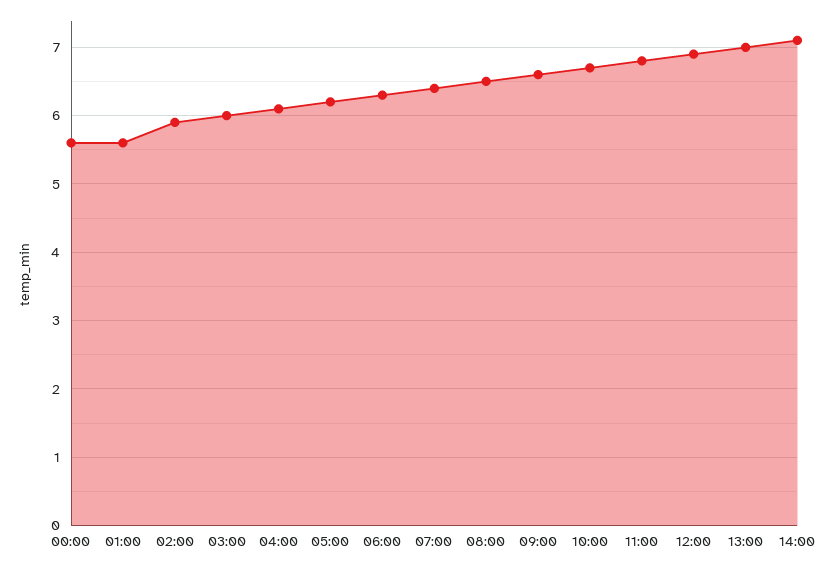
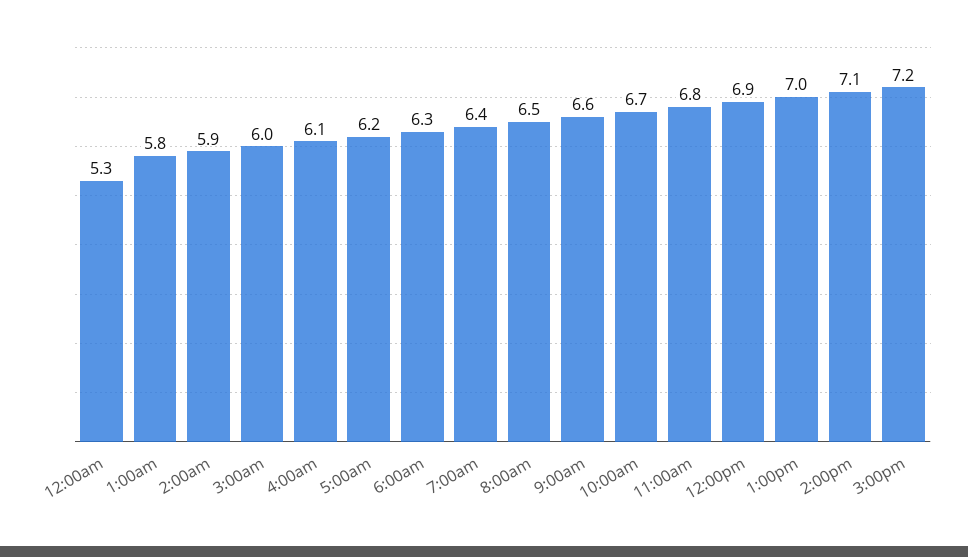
00:00: 5.6 -> 5.3
01:00: 5.6 -> 5.8
3:00pm: none -> 7.2

